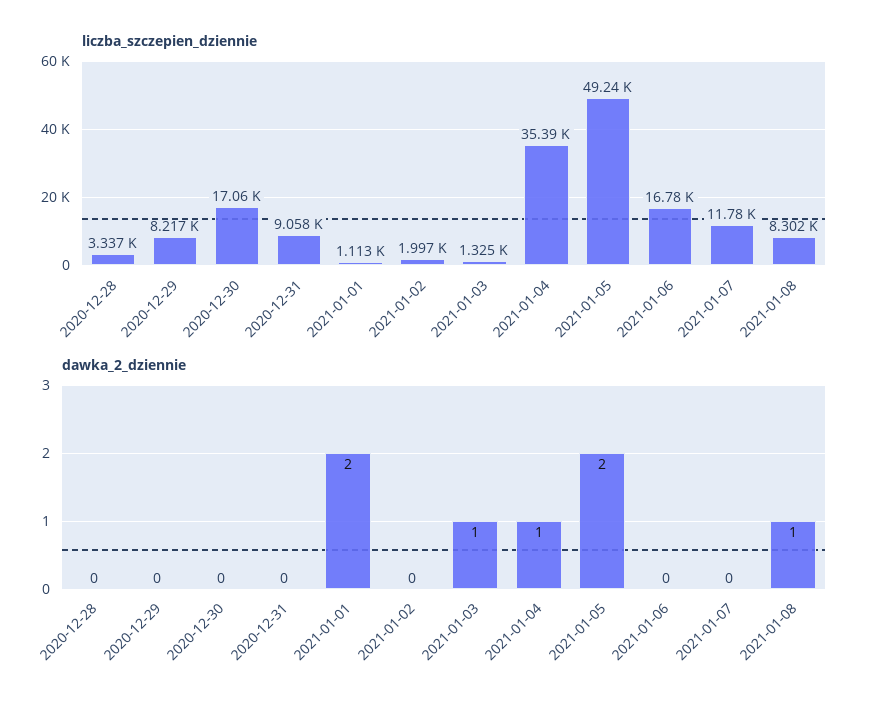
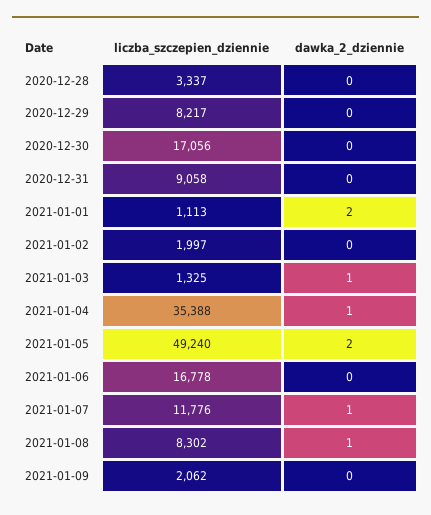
dawka_2_dziennie, 2021-01-07: 0 -> 1
liczba_szczepien_dziennie, 2021-01-09: none -> 2062
dawka_2_dziennie, 2021-01-09: none -> 0

